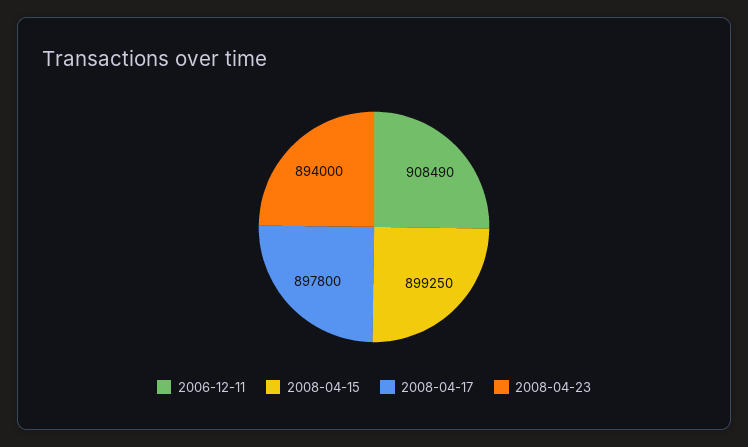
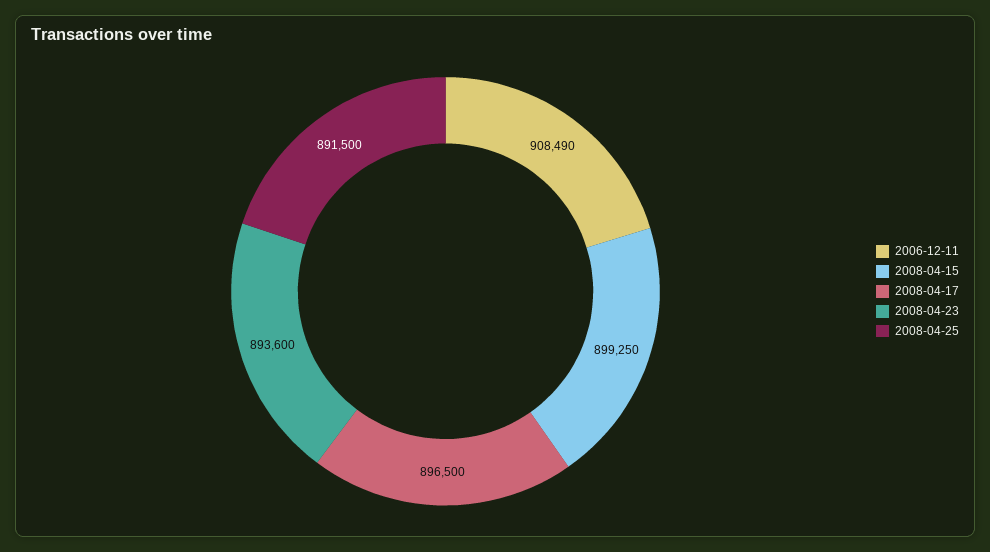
2008-04-17: 897800 -> 896500
2008-04-23: 894000 -> 893600
2008-04-25: none -> 891500

